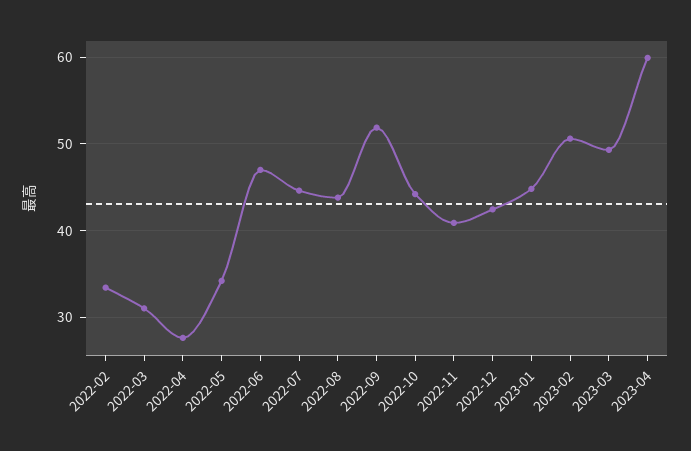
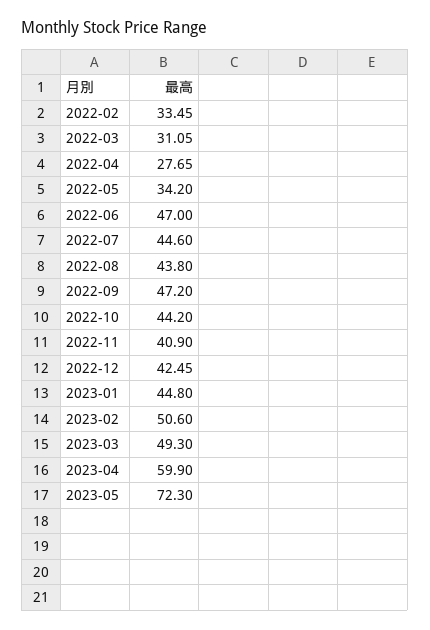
2022-09: 52 -> 47.2
2023-05: none -> 72.3

